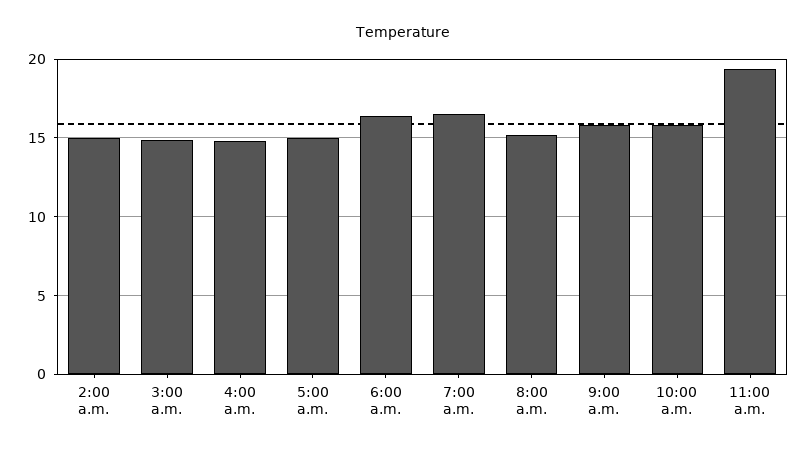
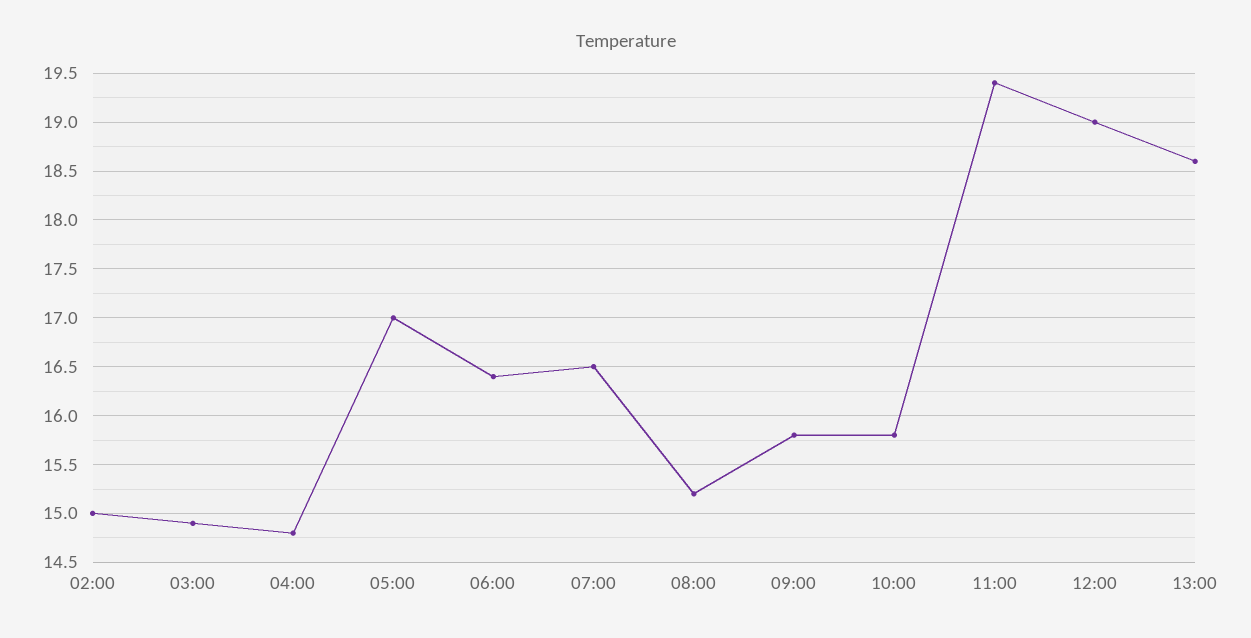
5:00 a.m.: 15 -> 17
12:00: none -> 19
13:00: none -> 18.6

